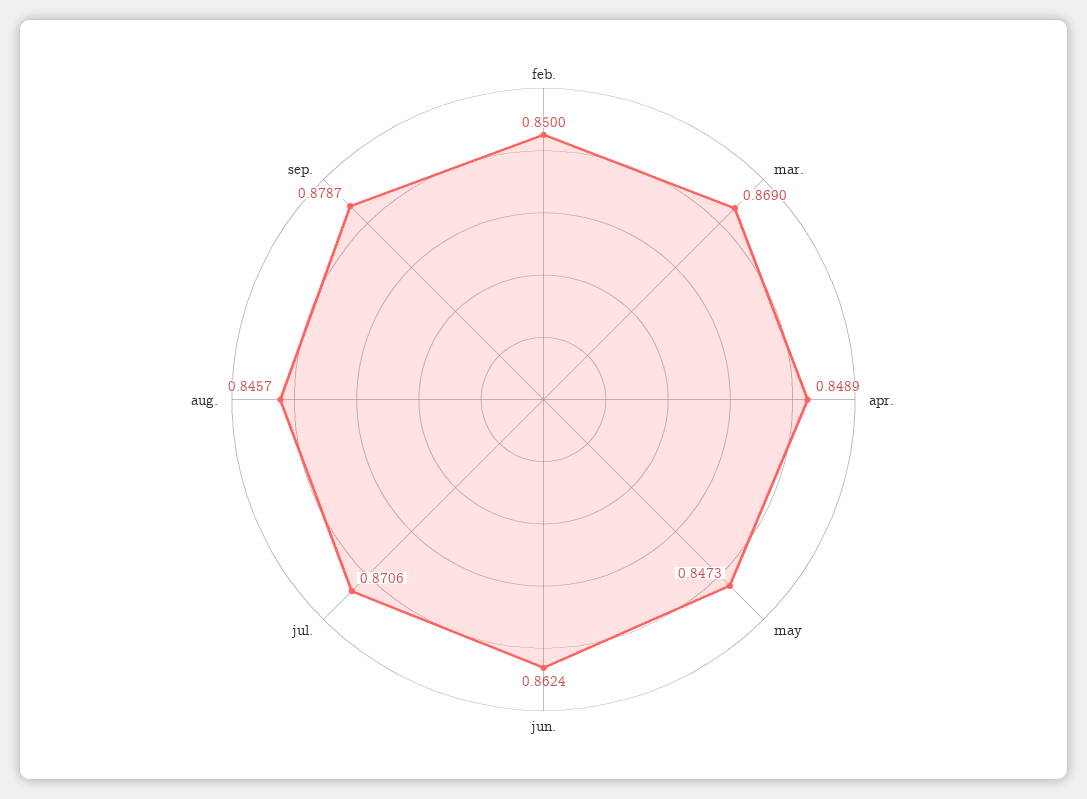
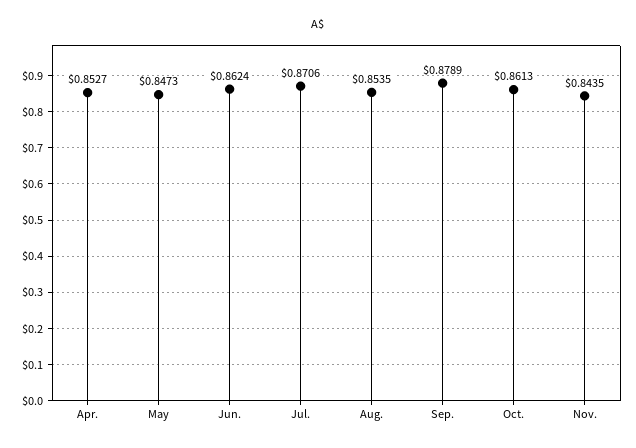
feb.: 0.85 -> none
mar.: 0.869 -> none
apr.: 0.8489 -> 0.8527
aug.: 0.8457 -> 0.8535
sep.: 0.8787 -> 0.8789
Oct.: none -> 0.8613
Nov.: none -> 0.8435

